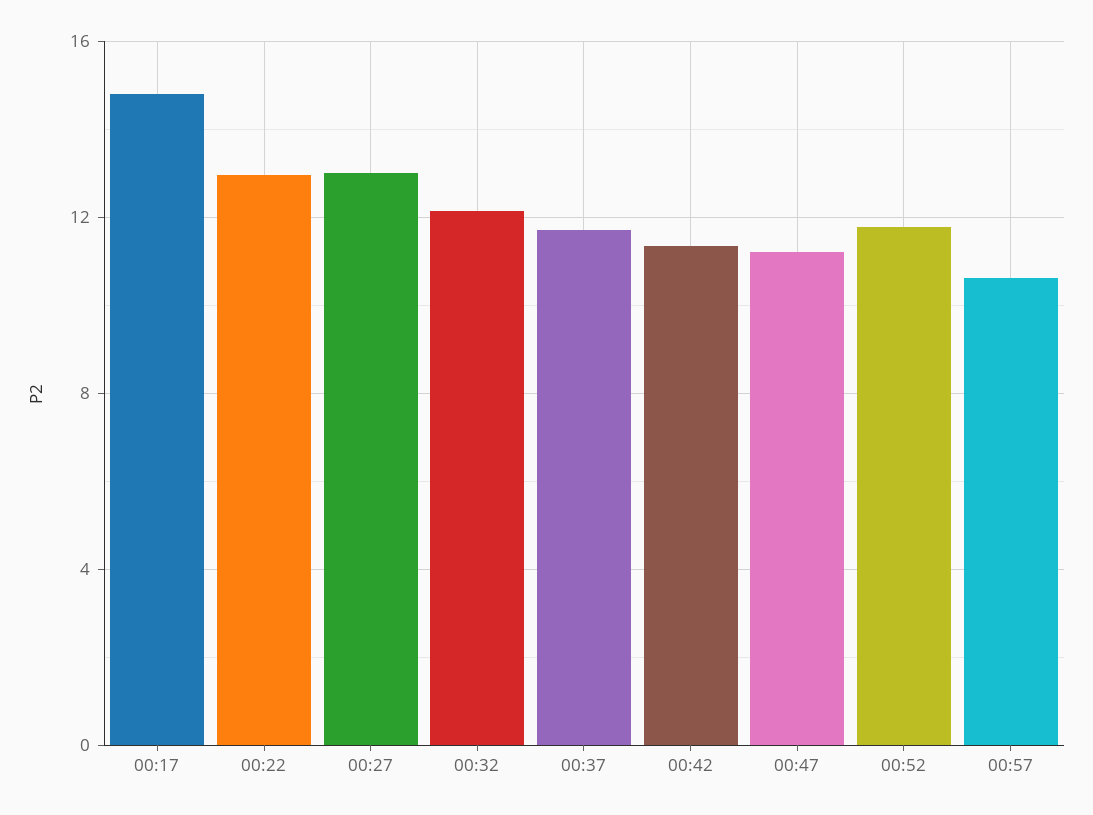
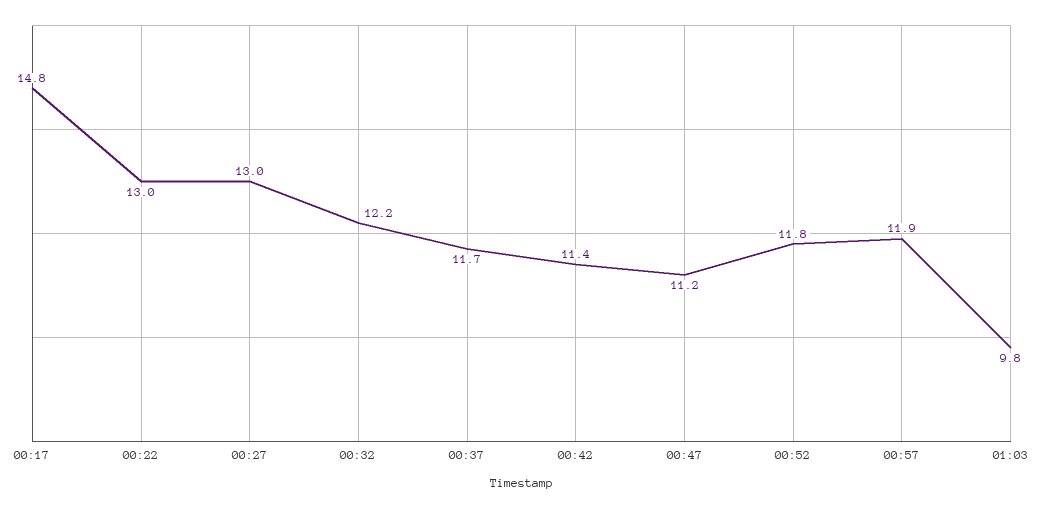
00:57: 10.5 -> 11.9
01:03: none -> 9.8

